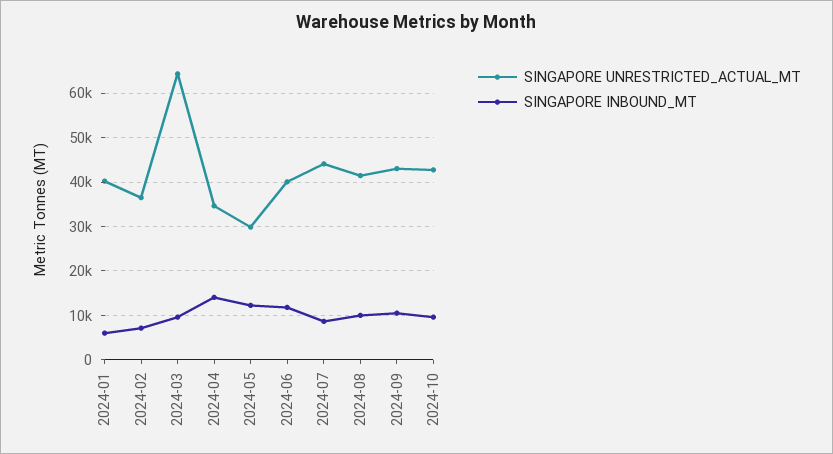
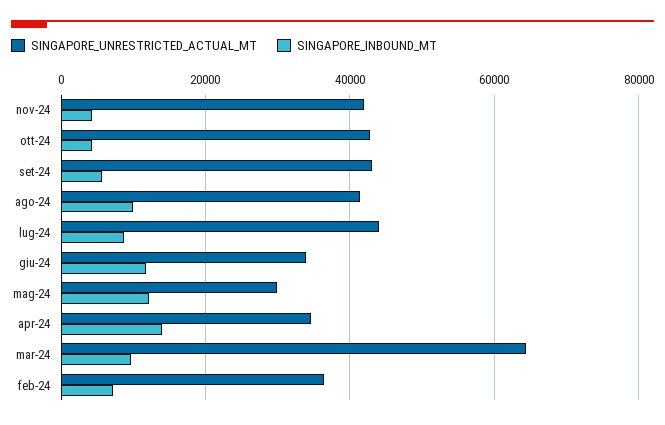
SINGAPORE UNRESTRICTED_ACTUAL_MT, 2024-01: 40000 -> none
SINGAPORE INBOUND_MT, 2024-01: 6000 -> none
SINGAPORE UNRESTRICTED_ACTUAL_MT, 2024-06: 40000 -> 34000
SINGAPORE INBOUND_MT, 2024-09: 10000 -> 6000
SINGAPORE INBOUND_MT, 2024-10: 10000 -> 4000
SINGAPORE UNRESTRICTED_ACTUAL_MT, nov-24: none -> 42000
SINGAPORE INBOUND_MT, nov-24: none -> 4000

